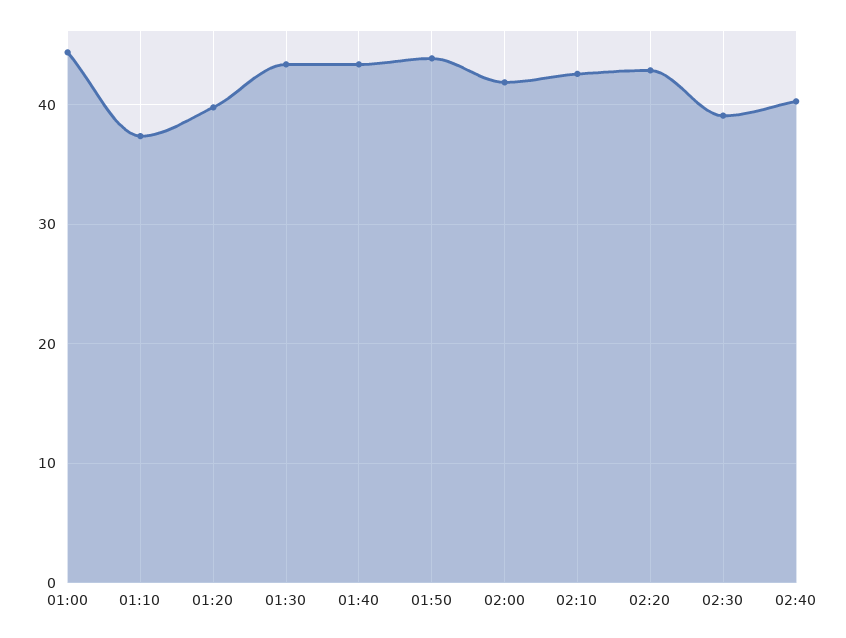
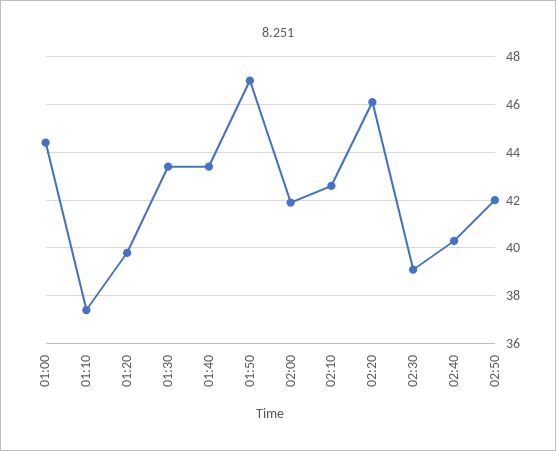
01:50: 44 -> 47
02:20: 43 -> 46
02:50: none -> 42

